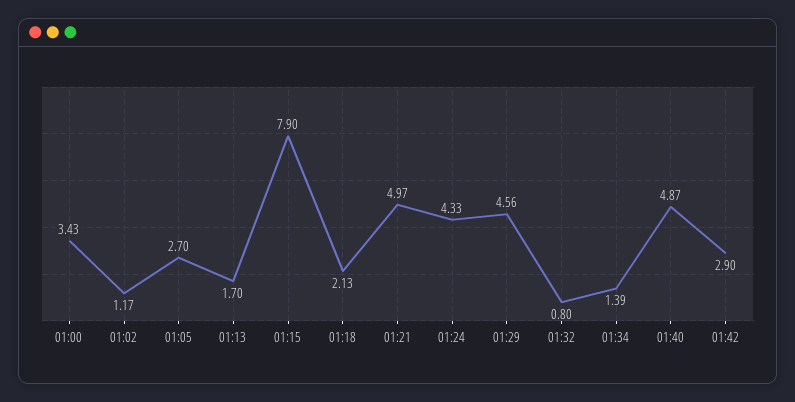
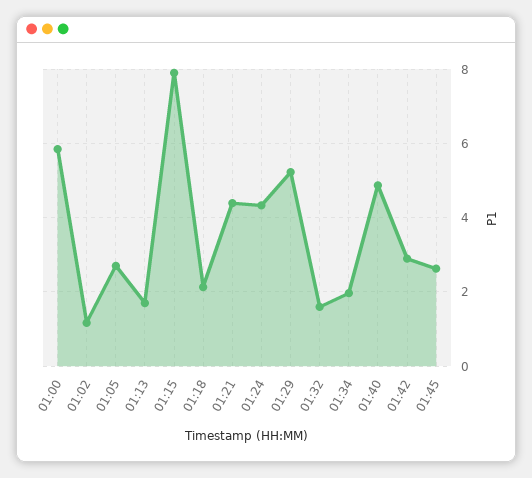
01:00: 3.43 -> 5.8
01:21: 4.97 -> 4.4
01:29: 4.56 -> 5.2
01:32: 0.8 -> 1.6
01:34: 1.39 -> 2
01:45: none -> 2.6

